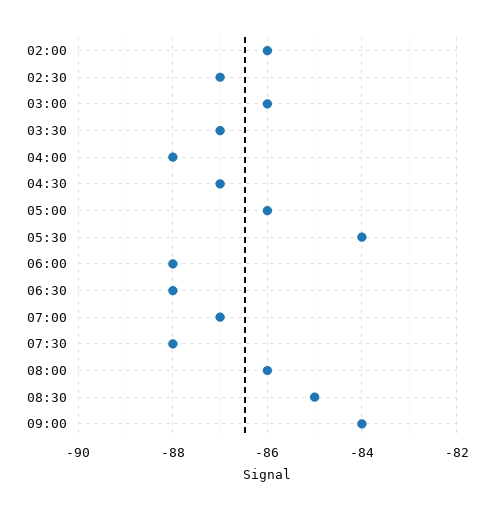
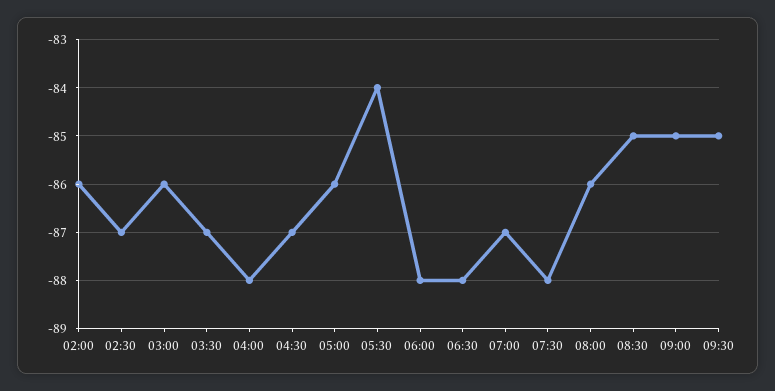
09:00: -84 -> -85
09:30: none -> -85

